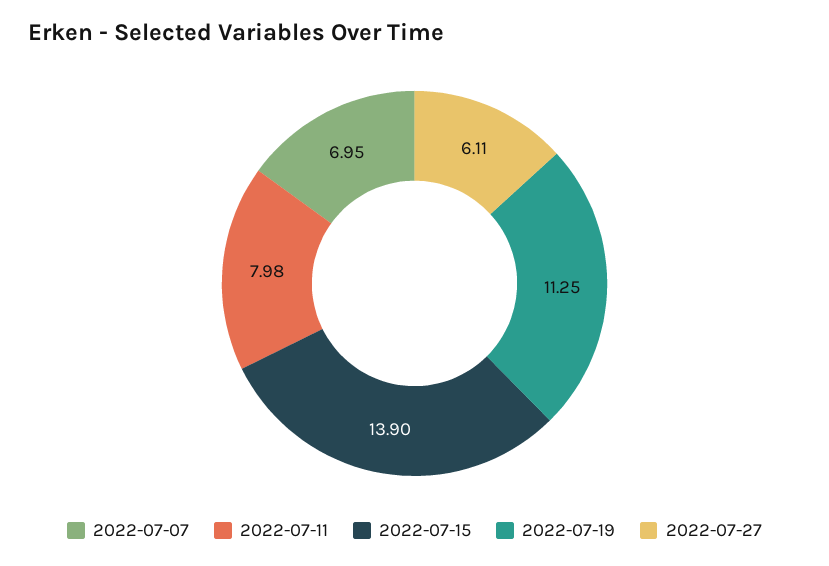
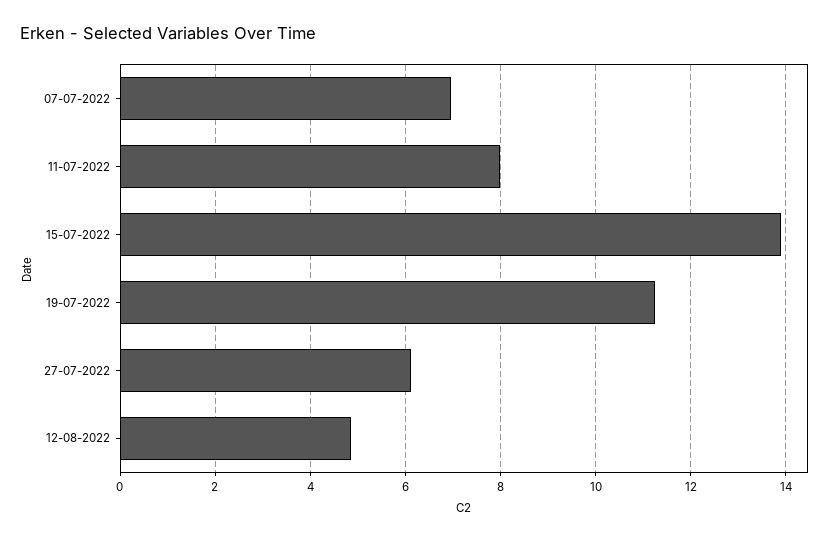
12-08-2022: none -> 4.8

